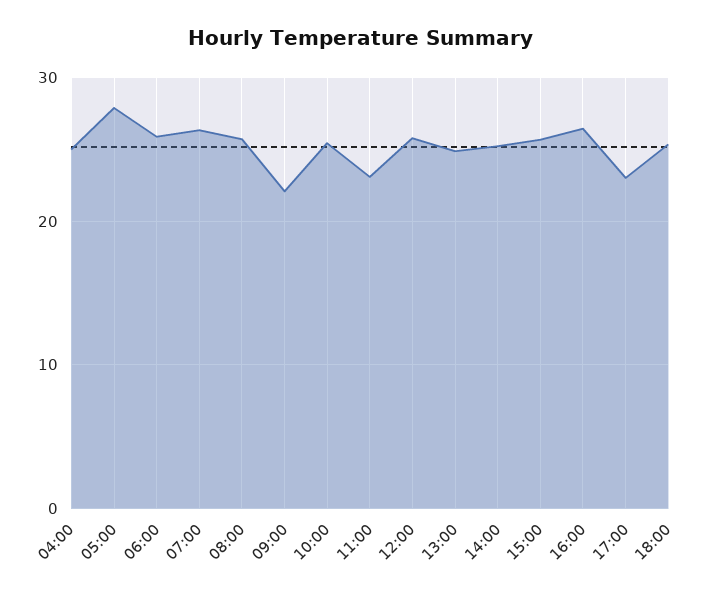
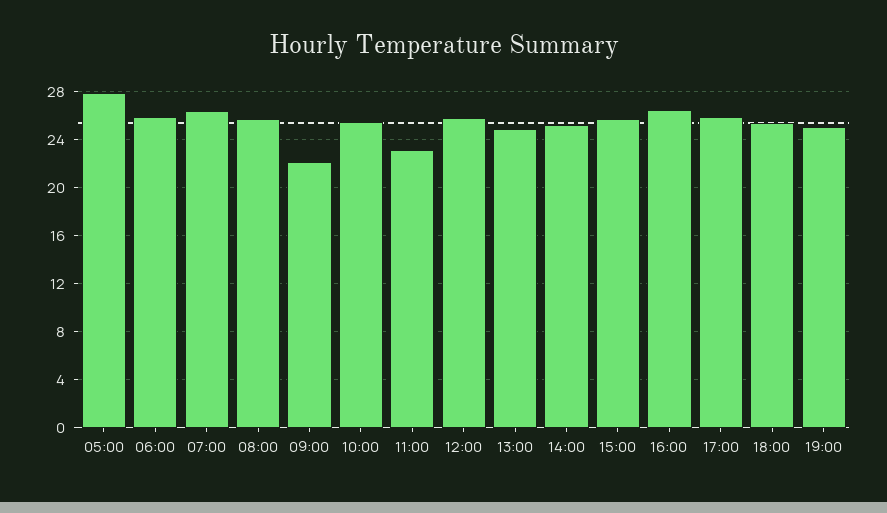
04:00: 25 -> none
17:00: 23 -> 26
19:00: none -> 25

